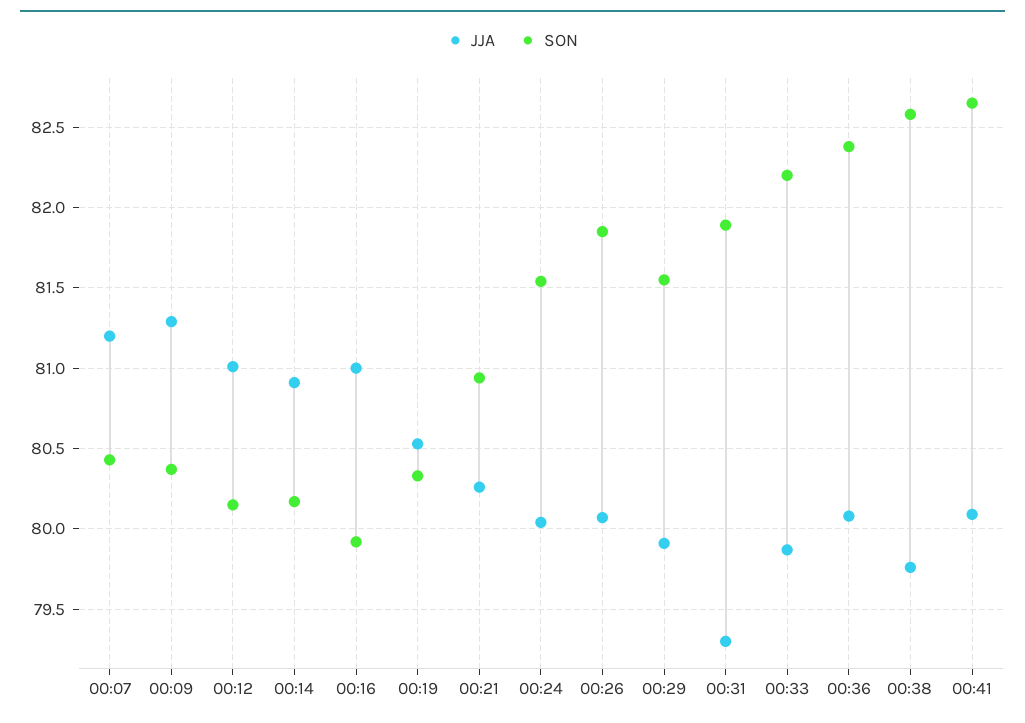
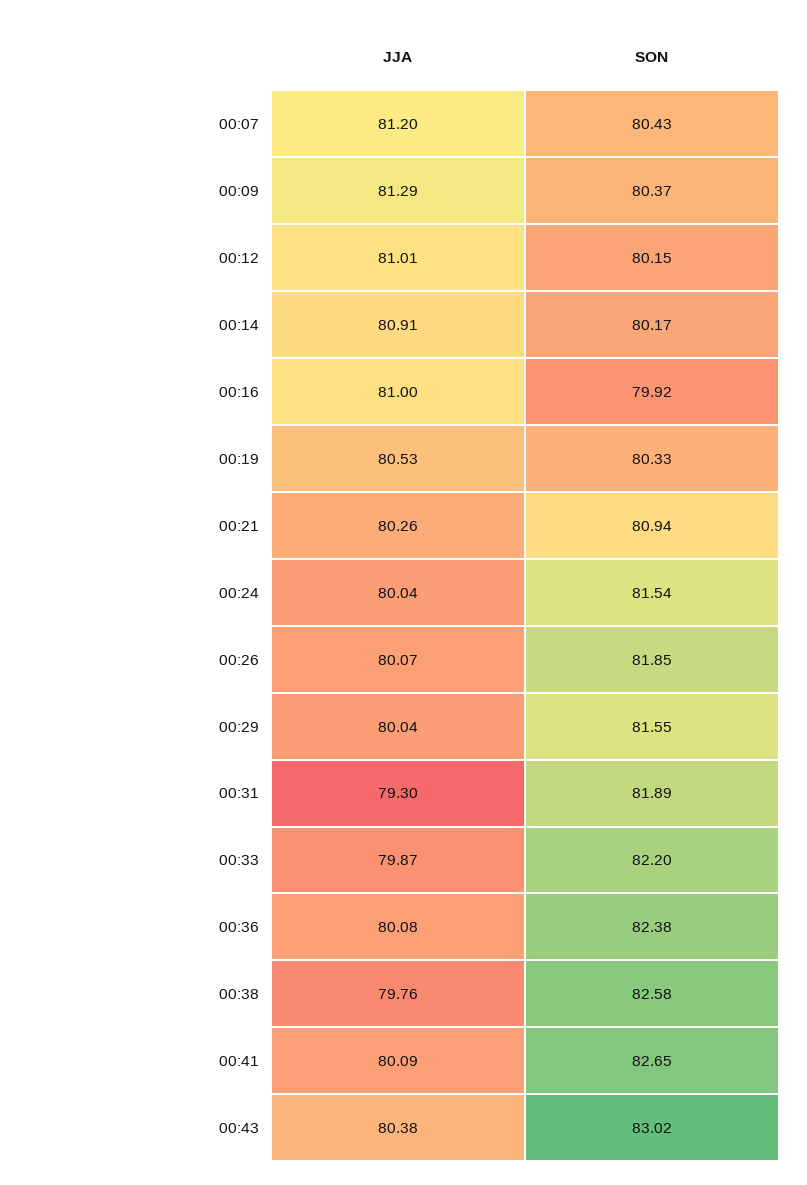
JJA, 00:29: 79.9 -> 80.04
JJA, 00:43: none -> 80.38
SON, 00:43: none -> 83.02

